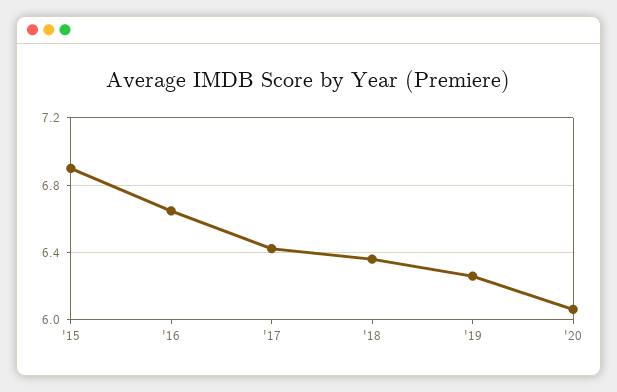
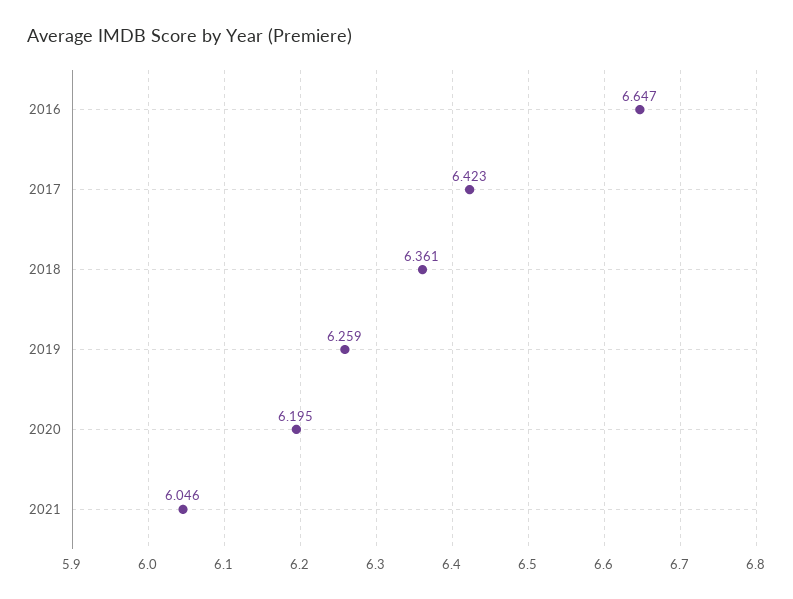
'15: 6.9 -> none
'20: 6.05 -> 6.195
2021: none -> 6.046

